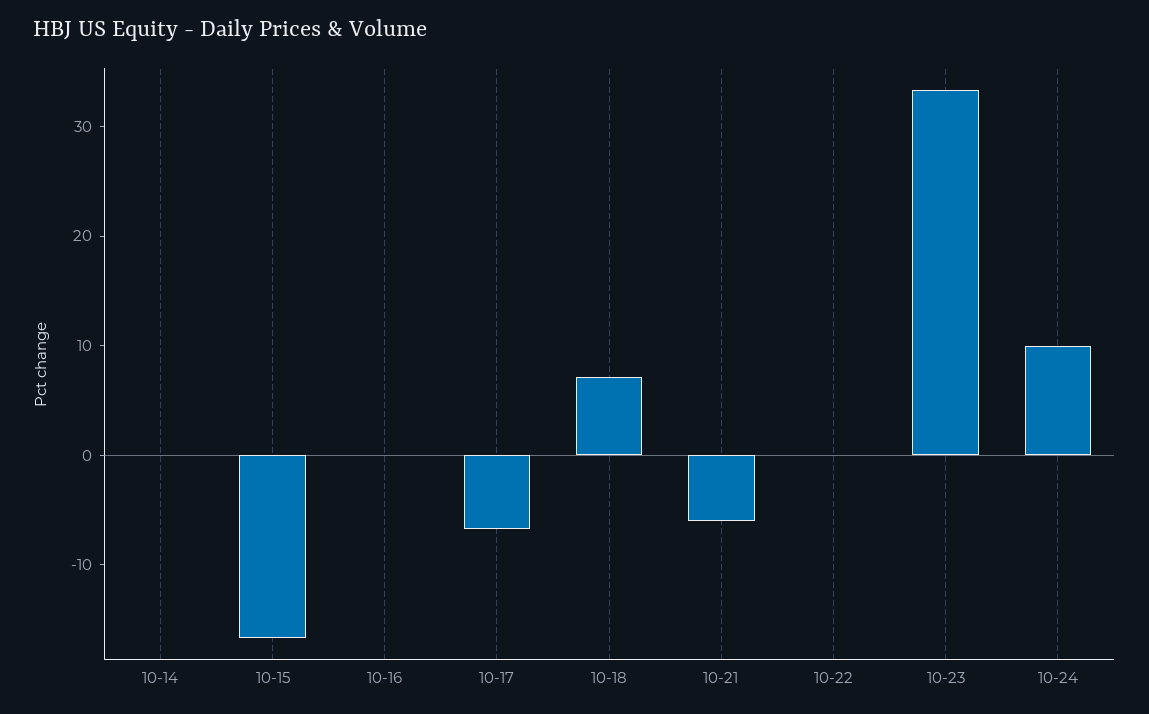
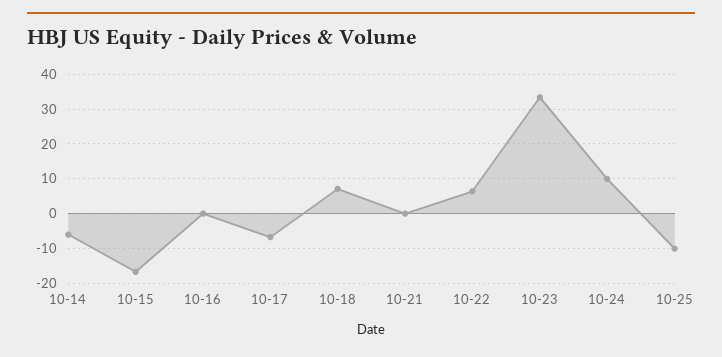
10-14: 0 -> -6
10-21: -6 -> 0
10-22: 0 -> 6
10-25: none -> -10

